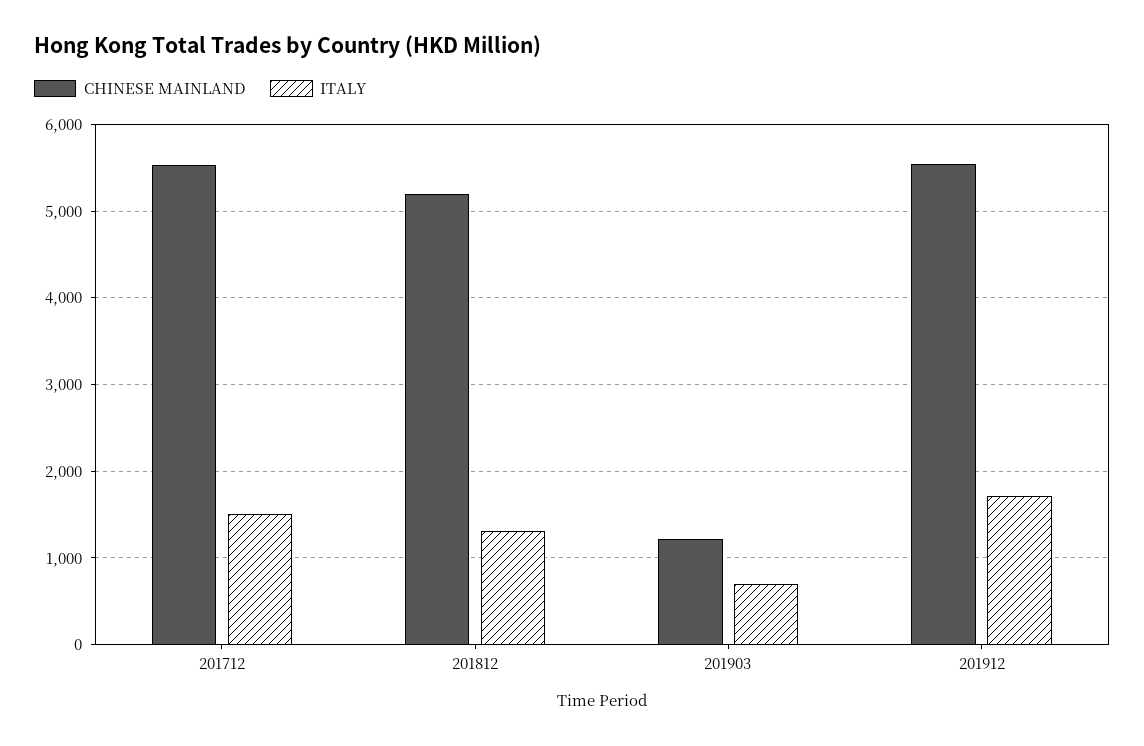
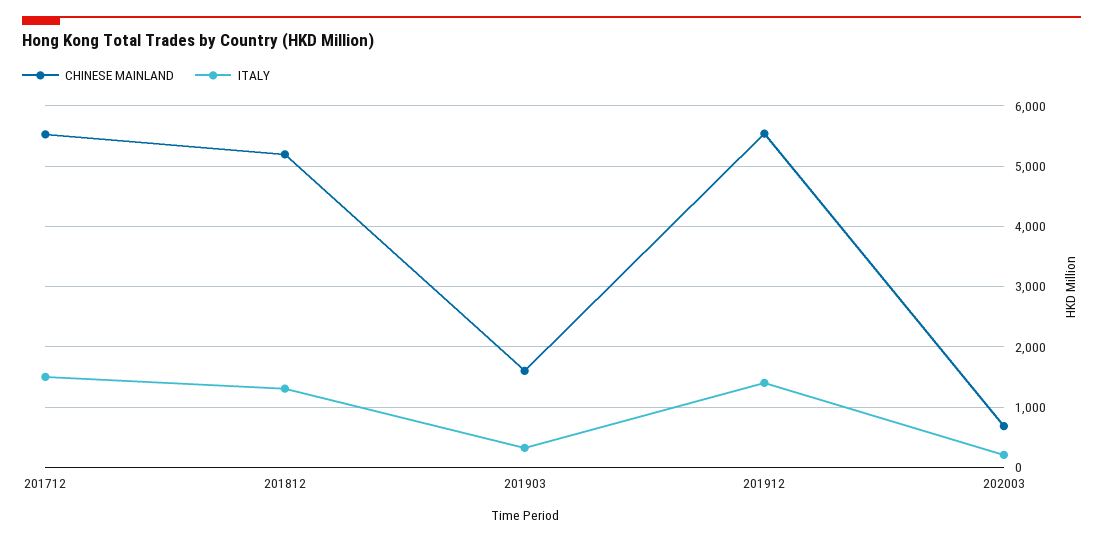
CHINESE MAINLAND, 201903: 1200 -> 1600
ITALY, 201903: 700 -> 300
ITALY, 201912: 1700 -> 1400
CHINESE MAINLAND, 202003: none -> 700
ITALY, 202003: none -> 200

